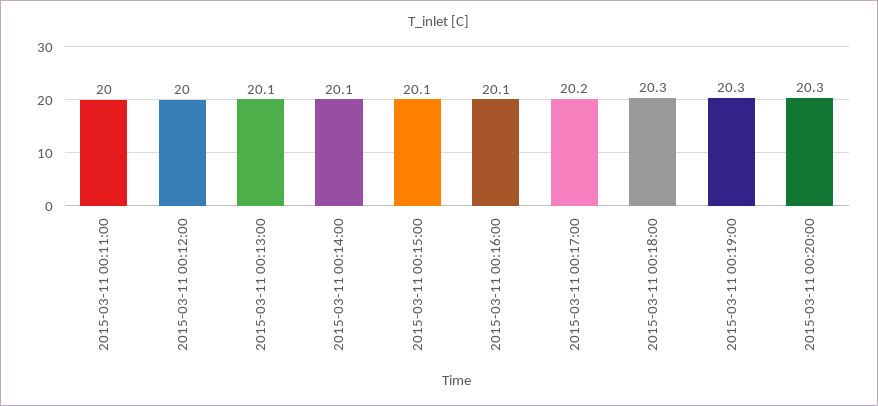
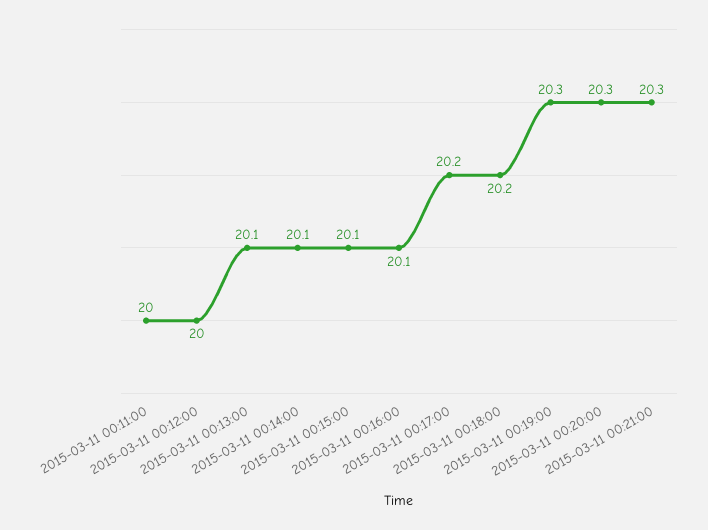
2015-03-11 00:18:00: 20.3 -> 20.2
2015-03-11 00:21:00: none -> 20.3

